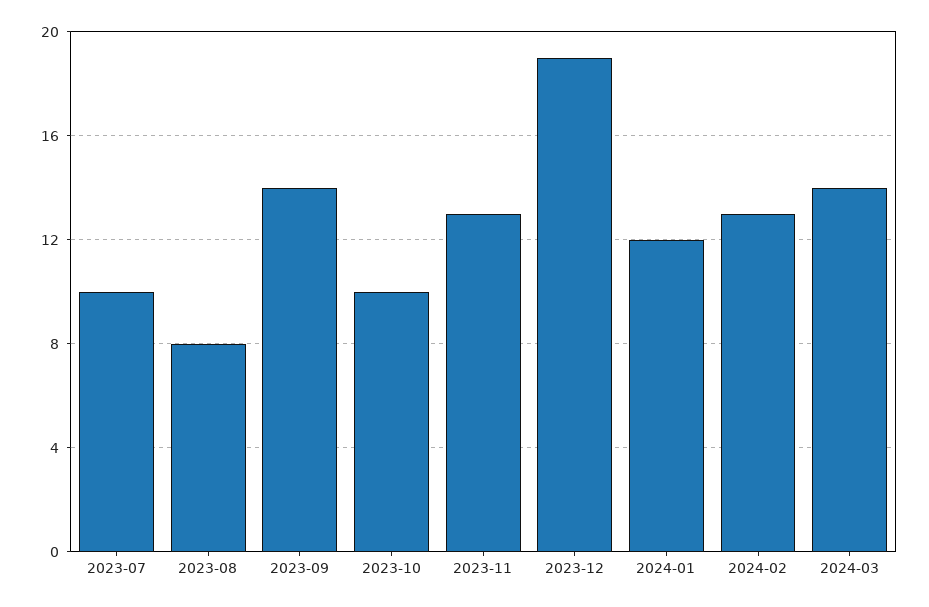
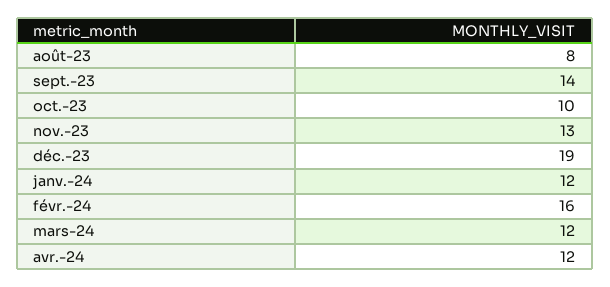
2023-07: 10 -> none
2024-02: 13 -> 16
2024-03: 14 -> 12
avr.-24: none -> 12

